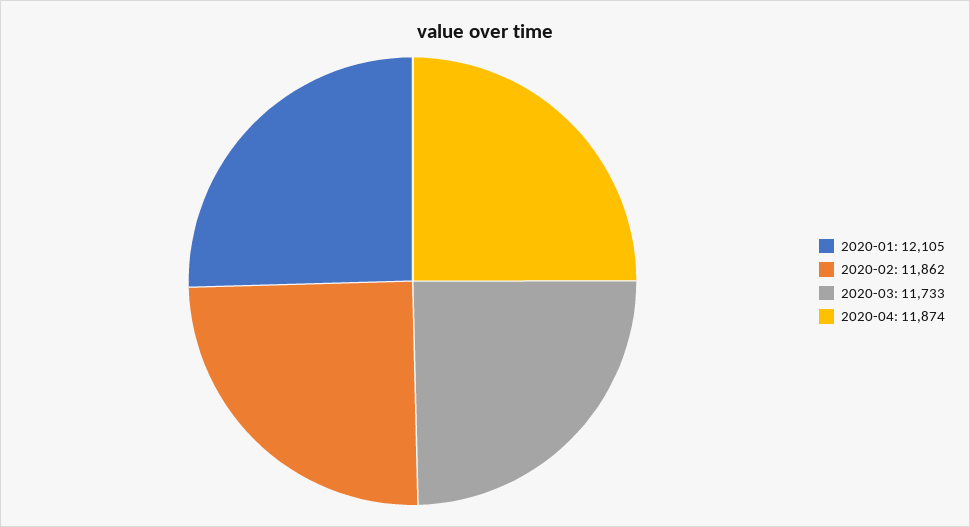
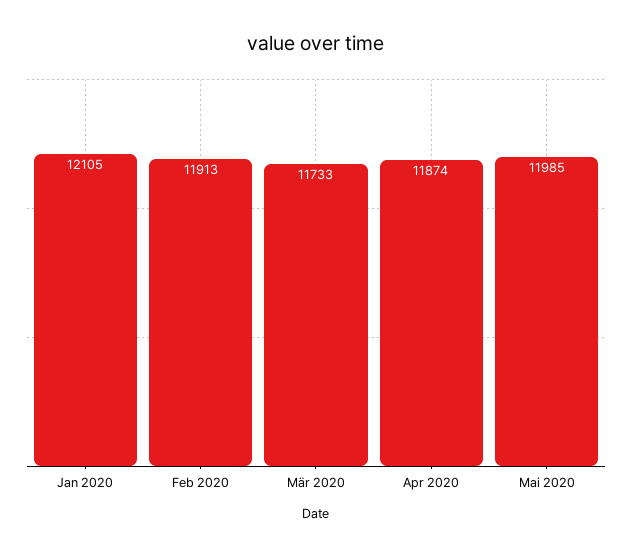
2020-02: 11862 -> 11913
Mai 2020: none -> 11985

